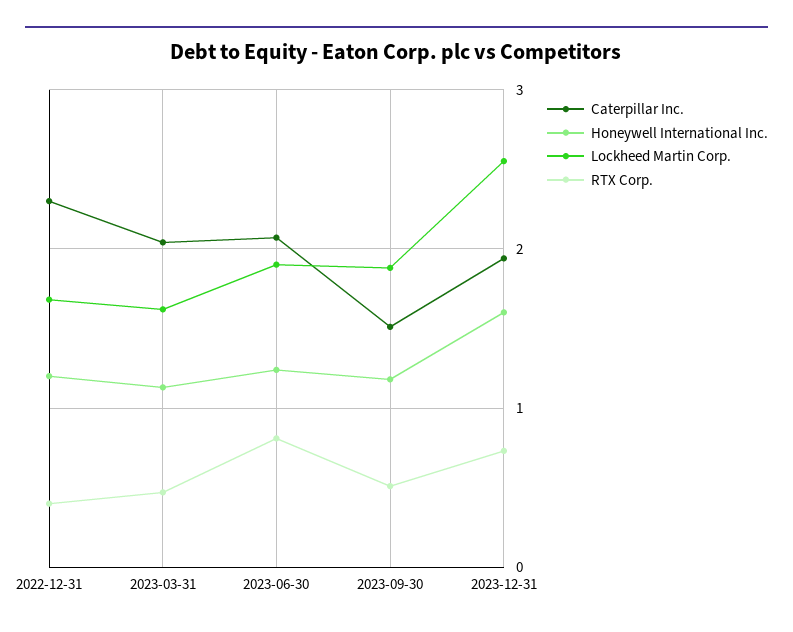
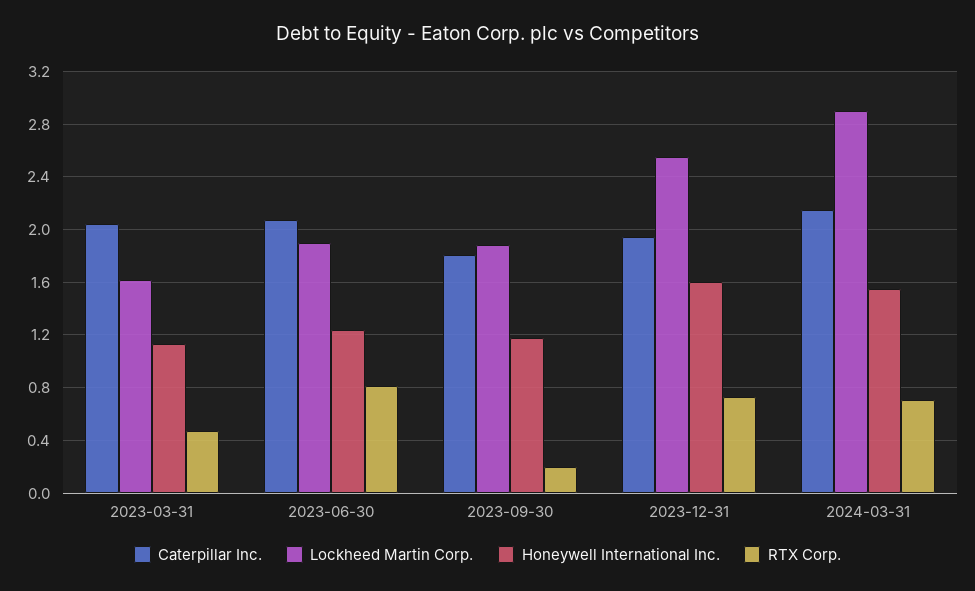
Caterpillar Inc., 2022-12-31: 2.3 -> none
Honeywell International Inc., 2022-12-31: 1.2 -> none
Lockheed Martin Corp., 2022-12-31: 1.7 -> none
RTX Corp., 2022-12-31: 0.4 -> none
Caterpillar Inc., 2023-09-30: 1.5 -> 1.8
RTX Corp., 2023-09-30: 0.5 -> 0.2
Caterpillar Inc., 2024-03-31: none -> 2.15
Lockheed Martin Corp., 2024-03-31: none -> 2.9
Honeywell International Inc., 2024-03-31: none -> 1.55
RTX Corp., 2024-03-31: none -> 0.7

